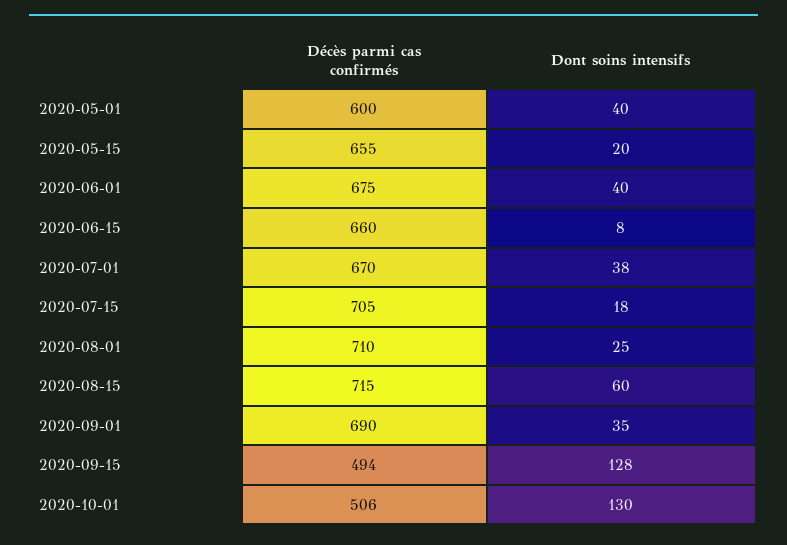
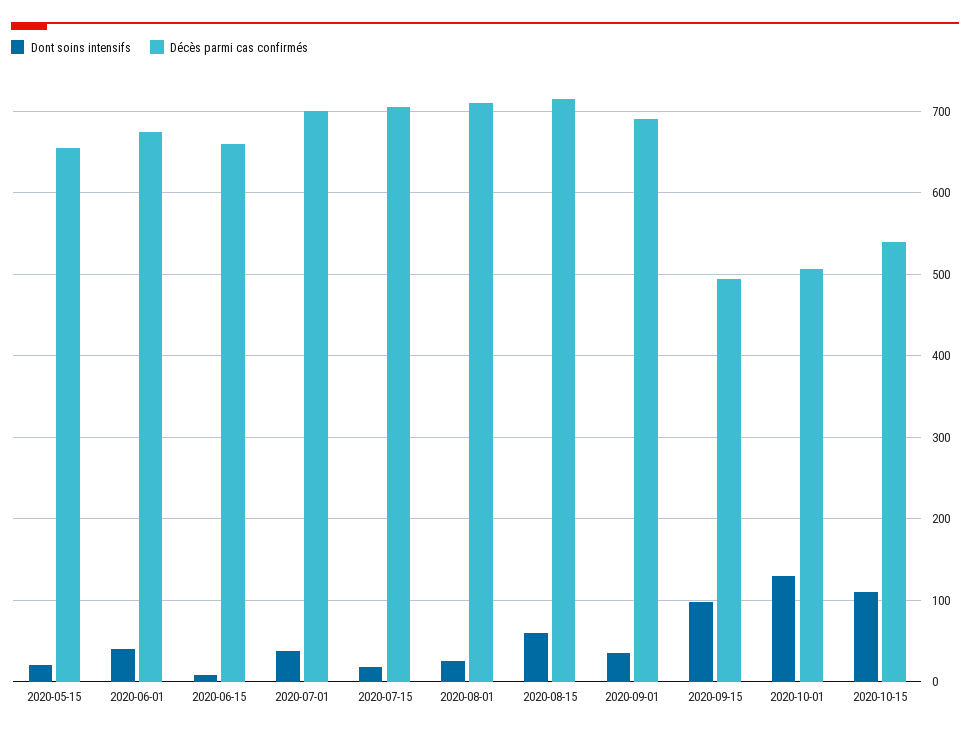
Décès parmi cas confirmés, 2020-05-01: 600 -> none
Dont soins intensifs, 2020-05-01: 40 -> none
Décès parmi cas confirmés, 2020-07-01: 670 -> 700
Dont soins intensifs, 2020-09-15: 128 -> 100
Dont soins intensifs, 2020-10-15: none -> 110
Décès parmi cas confirmés, 2020-10-15: none -> 540

